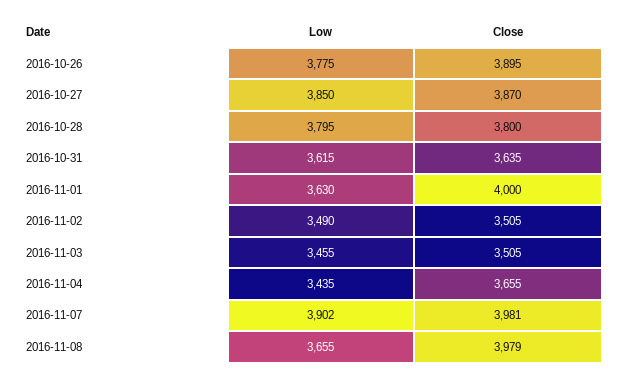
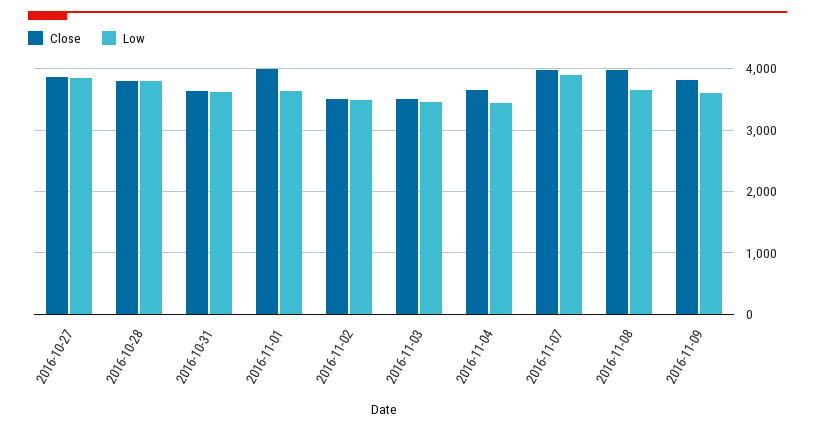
Low, 2016-10-26: 3775 -> none
Close, 2016-10-26: 3895 -> none
Close, 2016-11-09: none -> 3800
Low, 2016-11-09: none -> 3600

